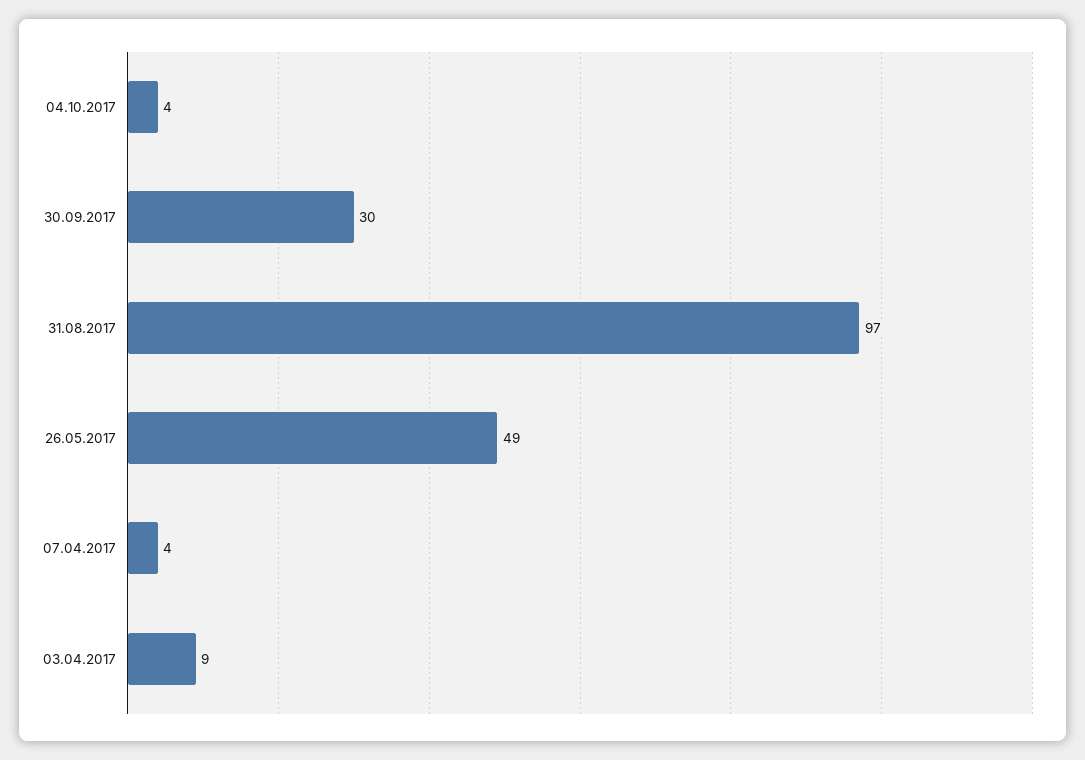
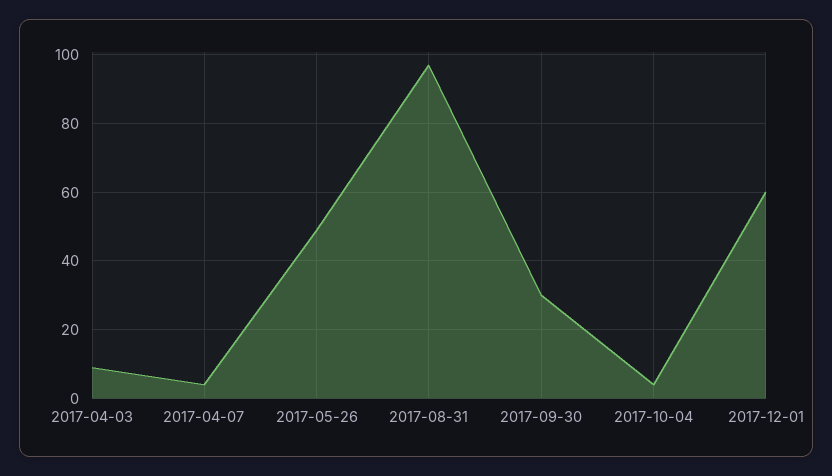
2017-12-01: none -> 60

